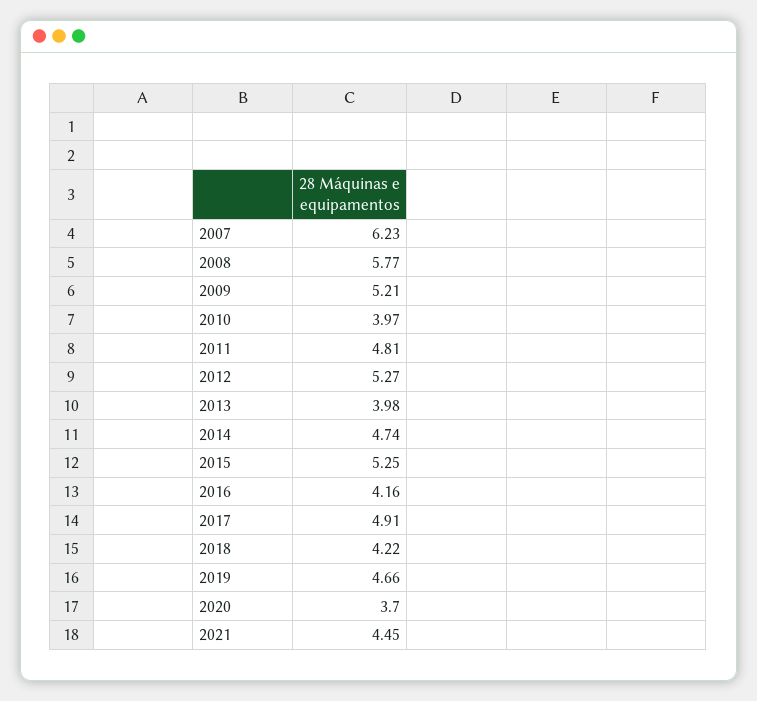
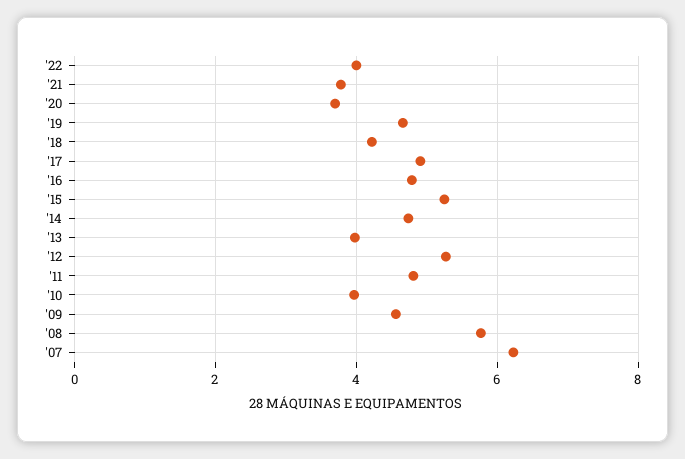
2009: 5.21 -> 4.6
2016: 4.16 -> 4.8
2021: 4.45 -> 3.8
'22: none -> 4

